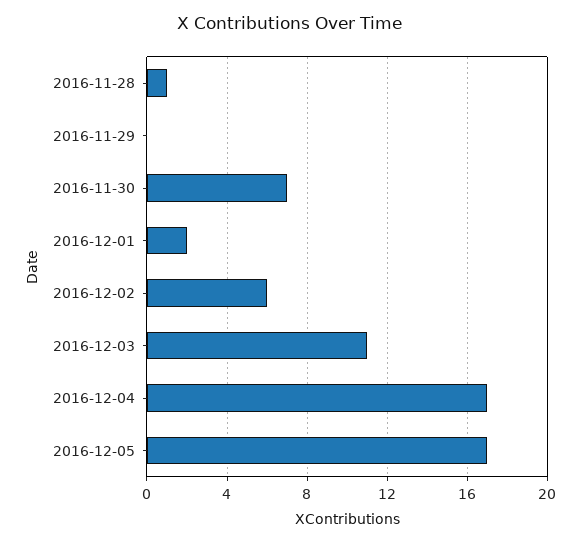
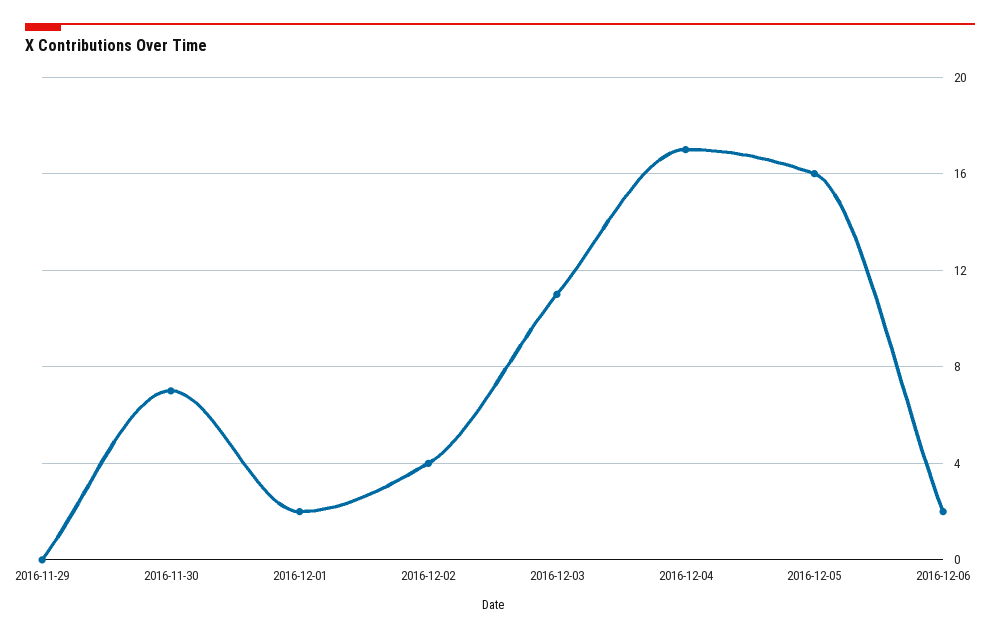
2016-11-28: 1 -> none
2016-12-02: 6 -> 4
2016-12-05: 17 -> 16
2016-12-06: none -> 2

